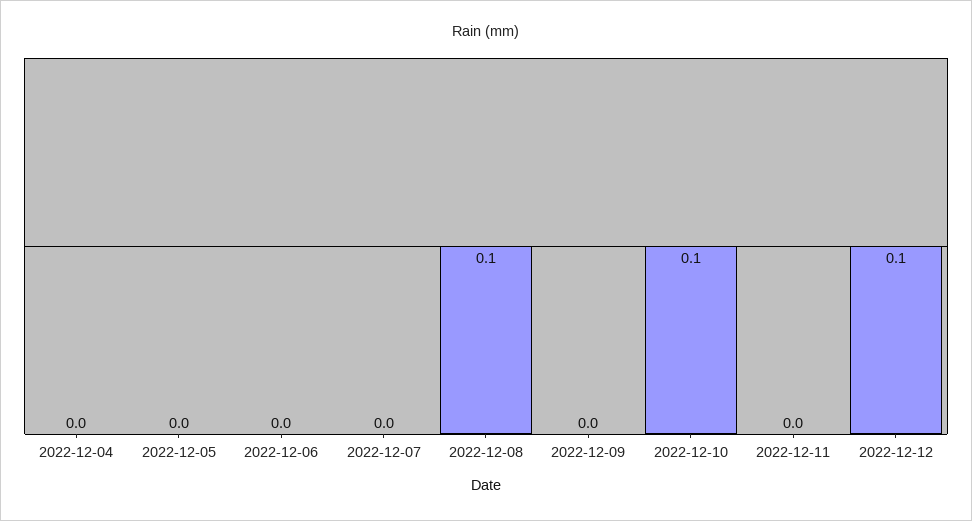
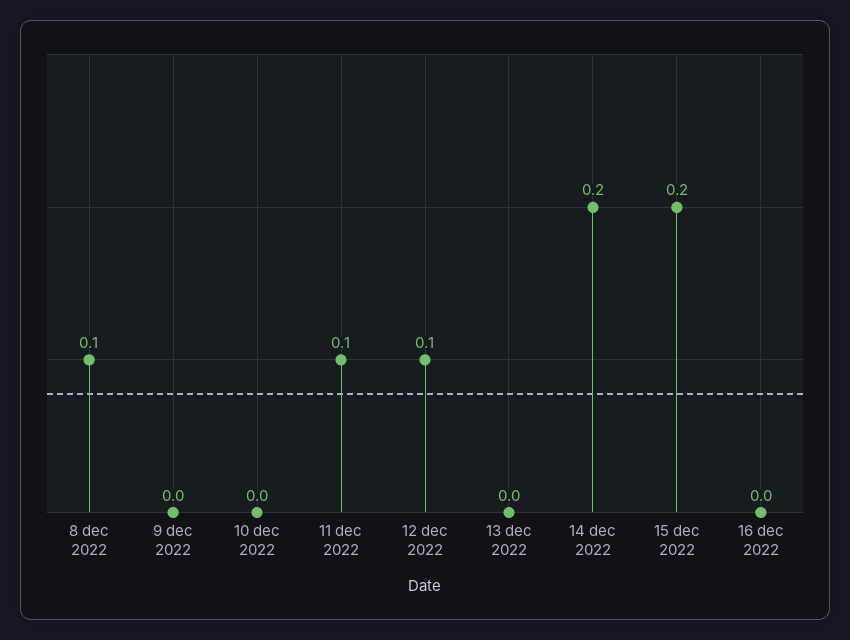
2022-12-04: 0 -> none
2022-12-05: 0 -> none
2022-12-06: 0 -> none
2022-12-07: 0 -> none
2022-12-10: 0.1 -> 0
2022-12-11: 0 -> 0.1
13 dec 2022: none -> 0
14 dec 2022: none -> 0.2
15 dec 2022: none -> 0.2
16 dec 2022: none -> 0

